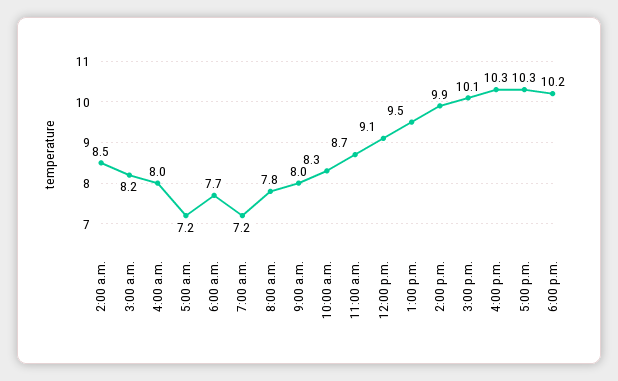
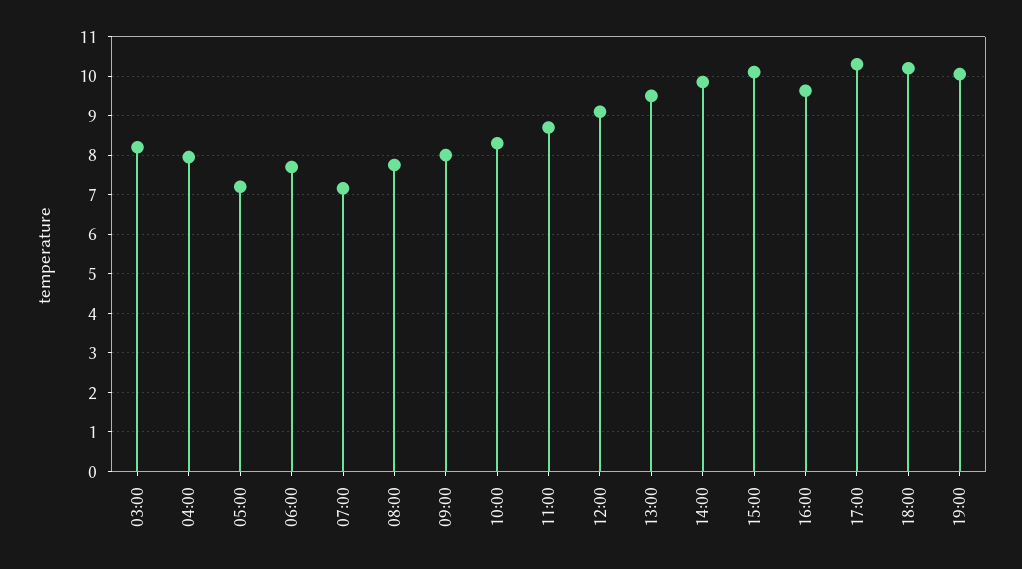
2:00 a.m.: 8.5 -> none
4:00 p.m.: 10.3 -> 9.6
19:00: none -> 10

